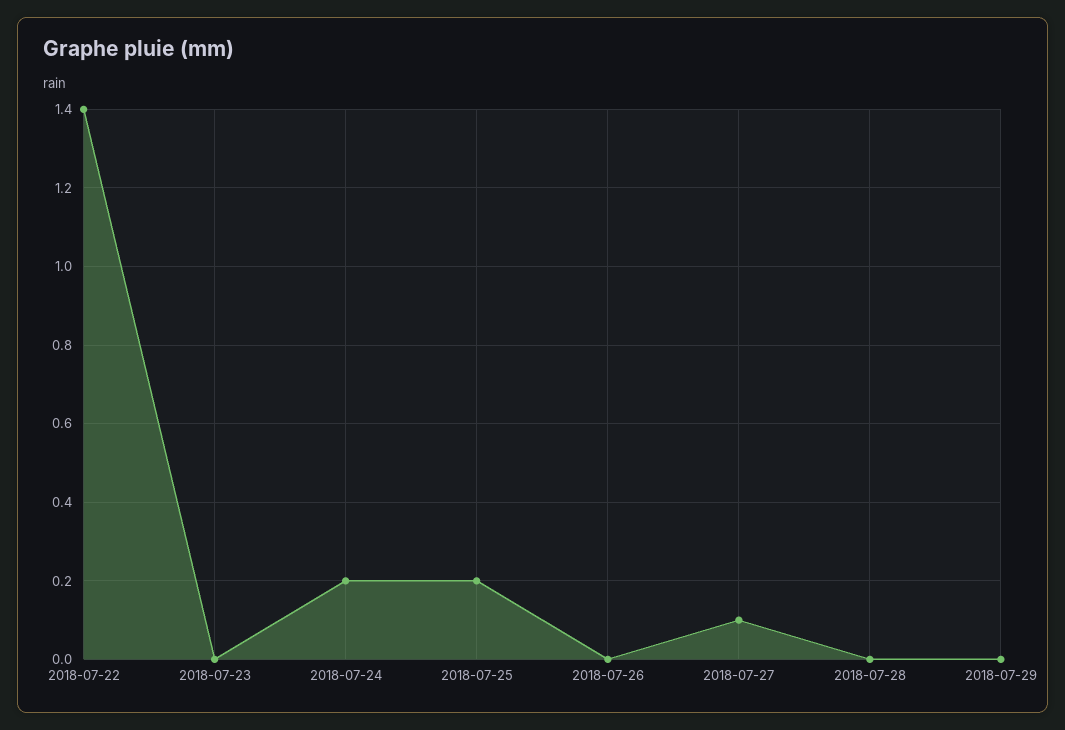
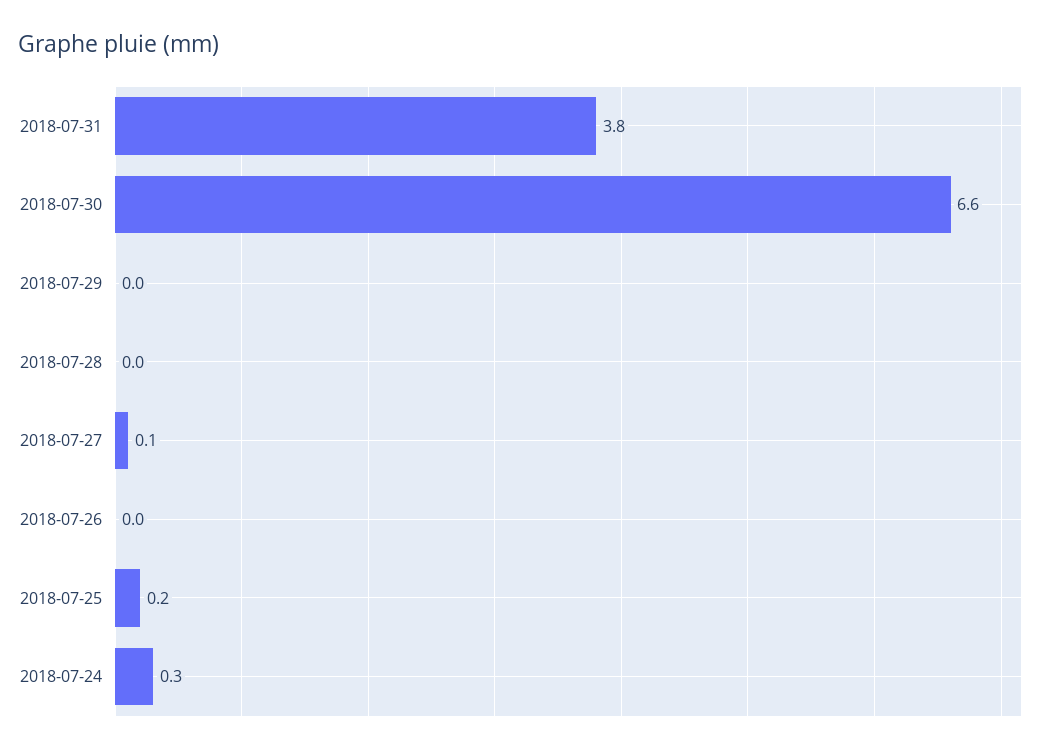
2018-07-22: 1.4 -> none
2018-07-23: 0 -> none
2018-07-24: 0.2 -> 0.3
2018-07-31: none -> 3.8
2018-07-30: none -> 6.6

